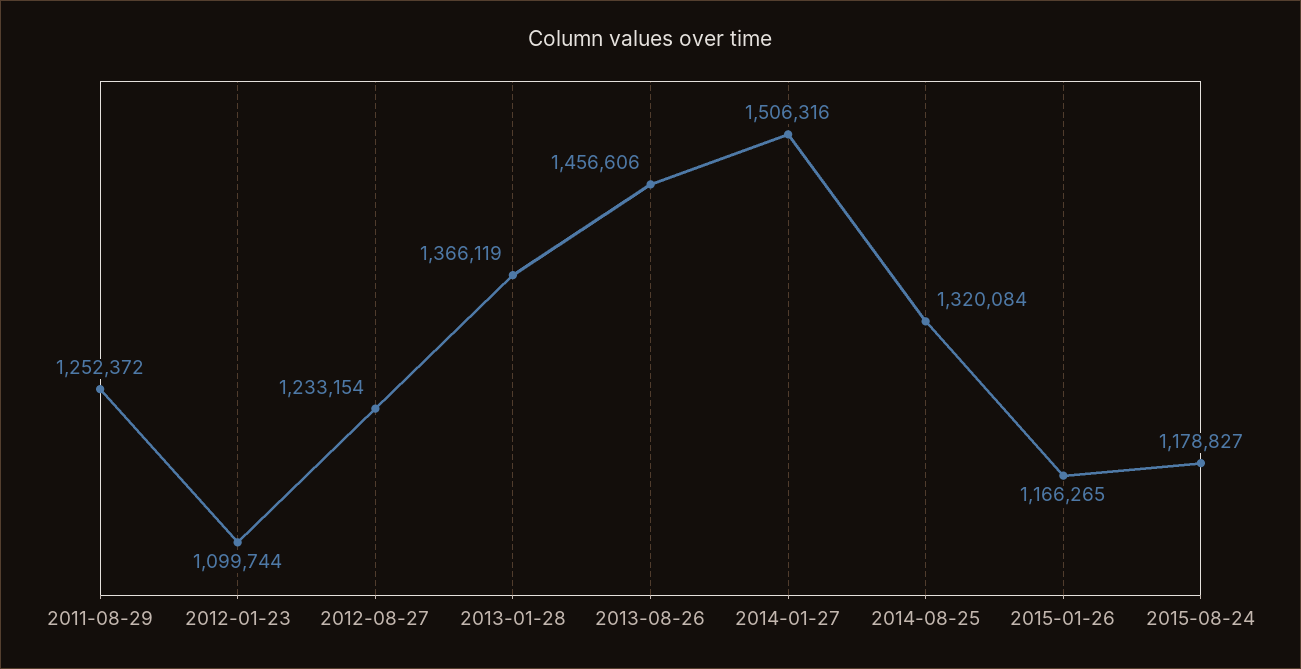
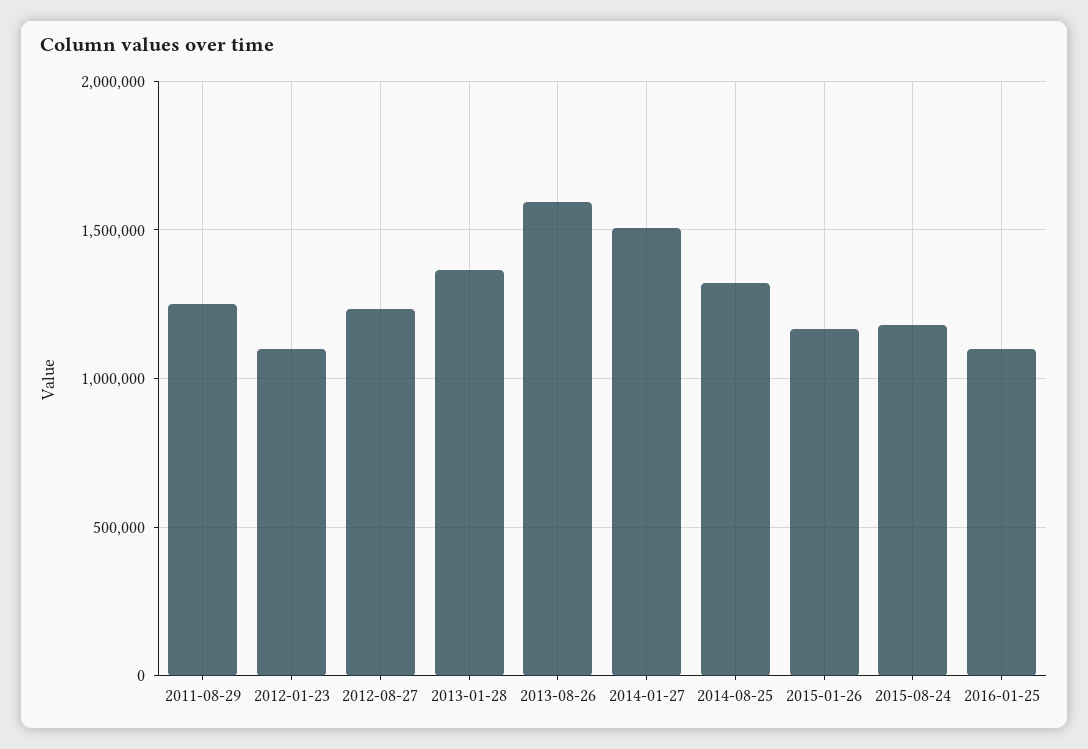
2013-08-26: 1456606 -> 1600000
2016-01-25: none -> 1100000

